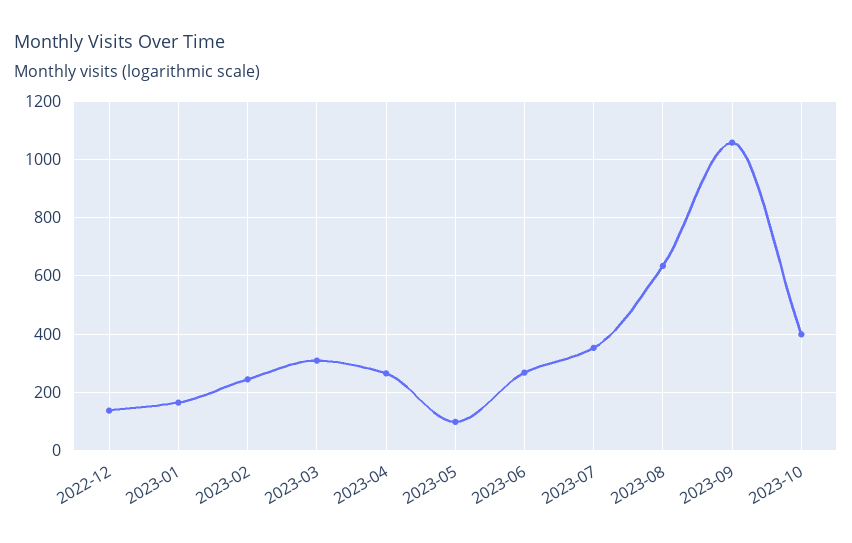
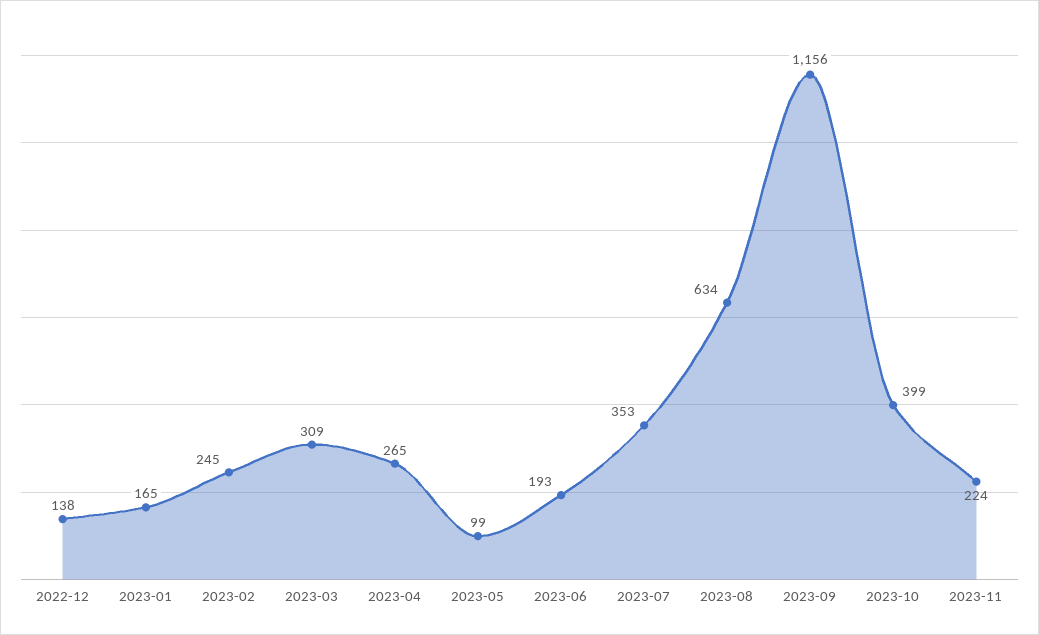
2023-06: 275 -> 193
2023-09: 1050 -> 1156
2023-11: none -> 224

